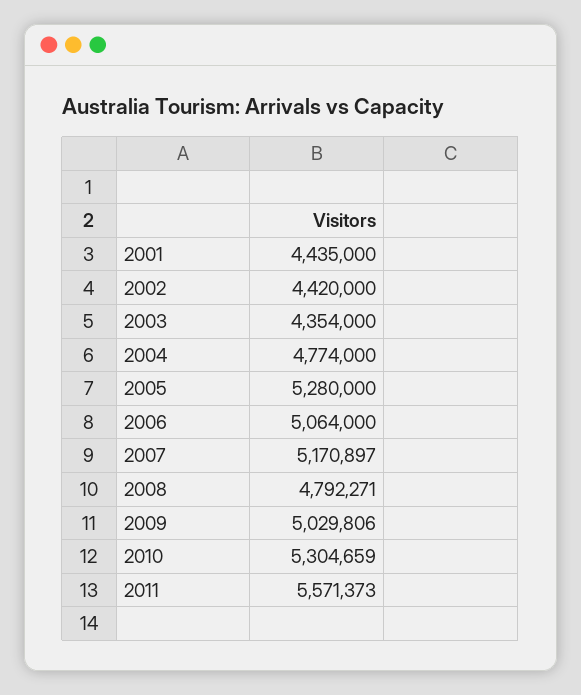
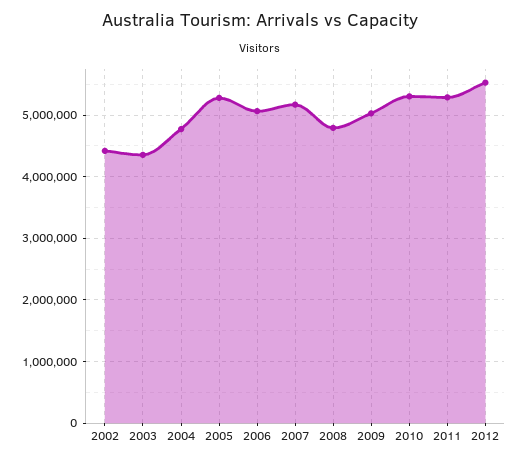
2001: 4435000 -> none
2011: 5571373 -> 5300000
2012: none -> 5500000

